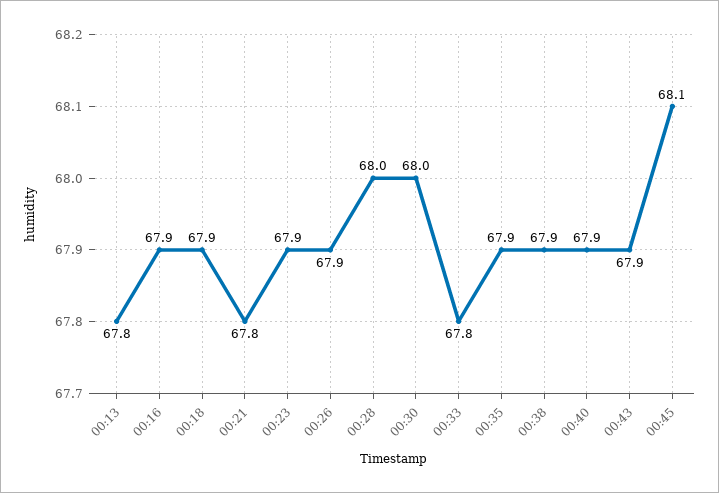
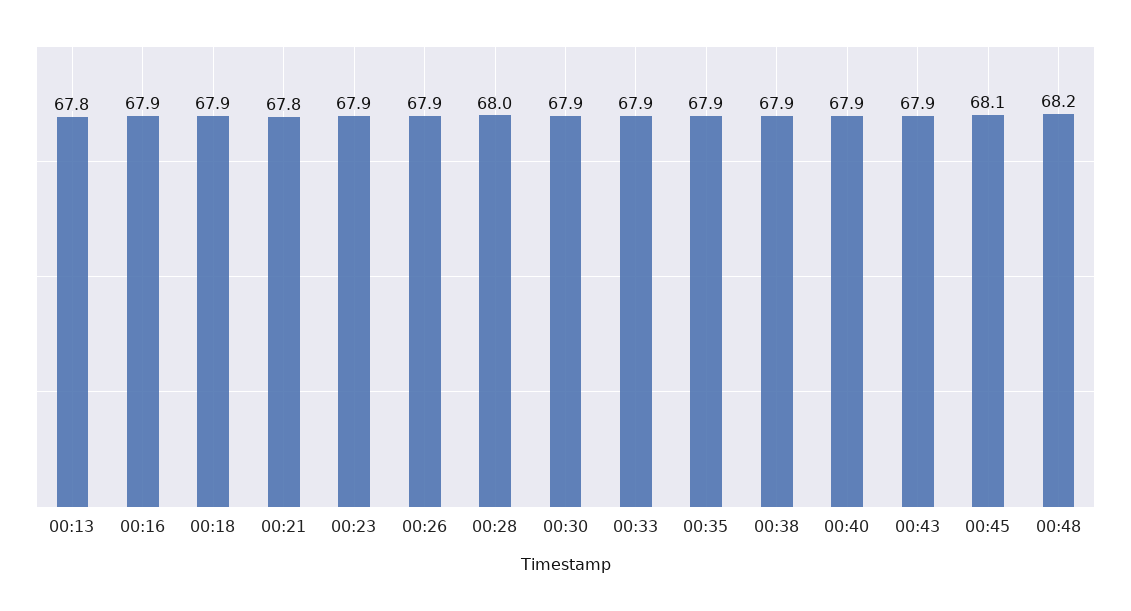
00:30: 68 -> 67.9
00:33: 67.8 -> 67.9
00:48: none -> 68.2

